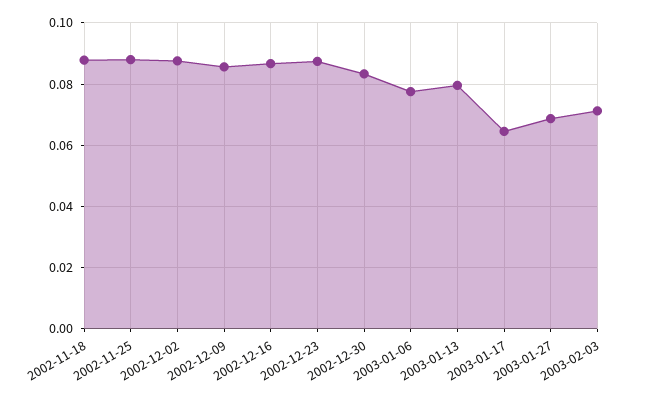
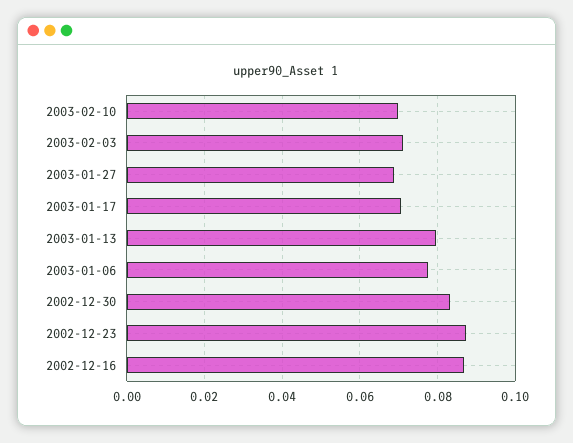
2002-11-18: 0.088 -> none
2002-11-25: 0.088 -> none
2002-12-02: 0.088 -> none
2002-12-09: 0.086 -> none
2003-01-17: 0.064 -> 0.07
2003-02-10: none -> 0.07

